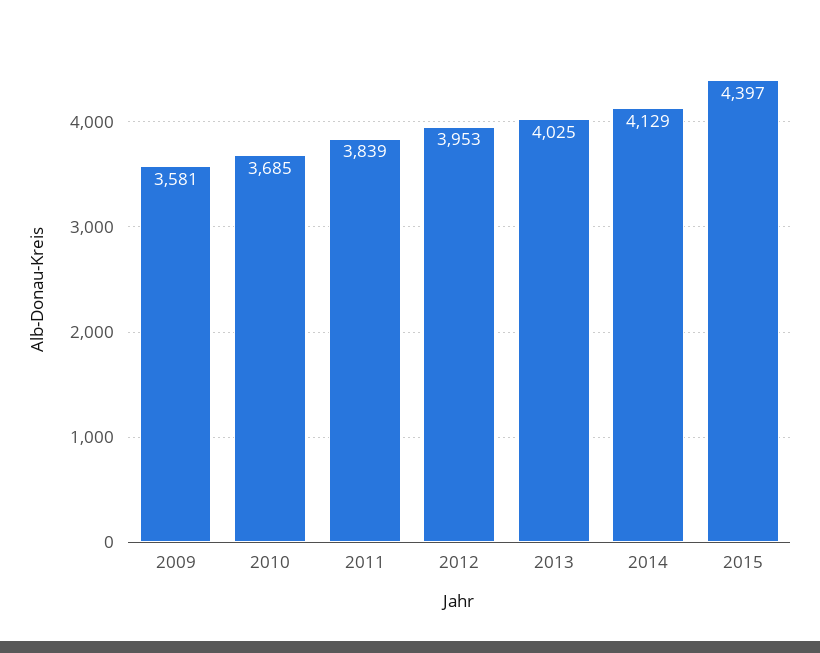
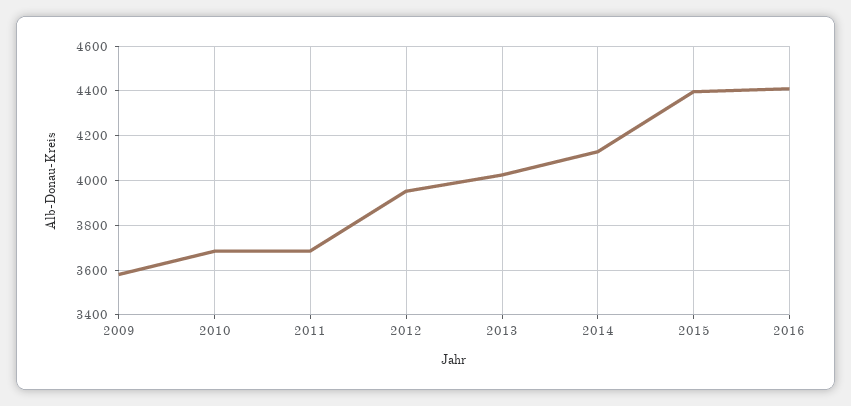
2011: 3839 -> 3700
2016: none -> 4400

